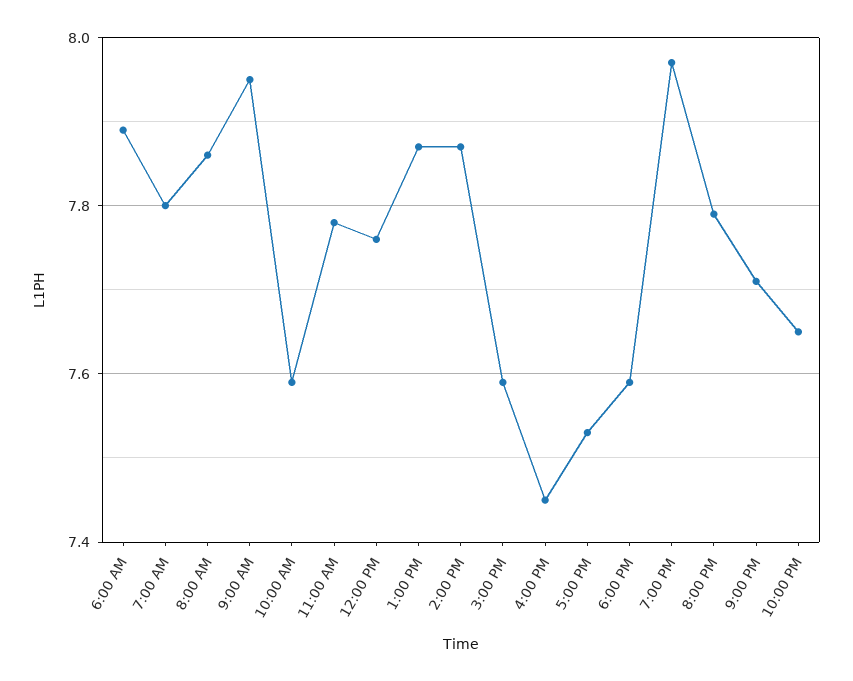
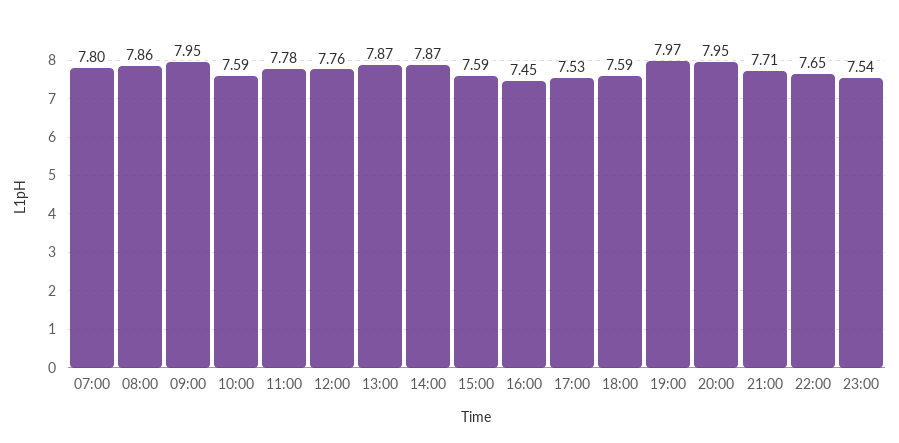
6:00 AM: 7.9 -> none
8:00 PM: 7.8 -> 7.95
23:00: none -> 7.54

